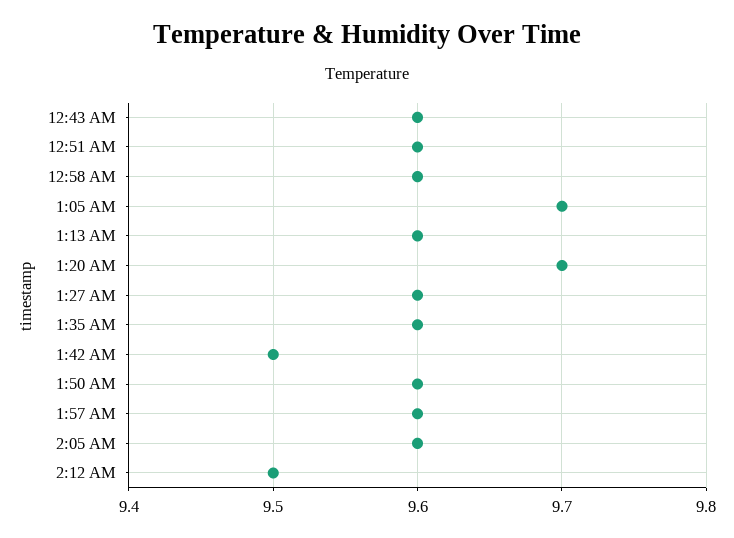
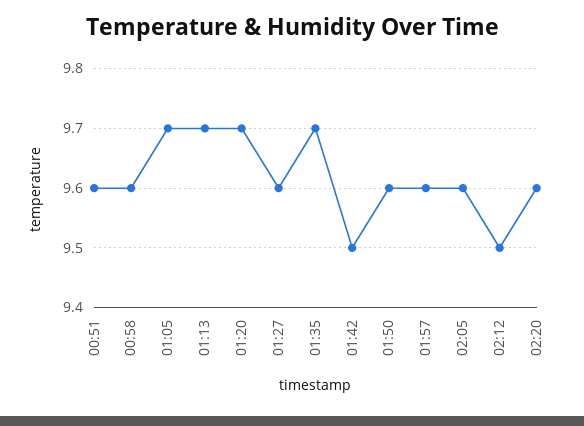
12:43 AM: 9.6 -> none
1:13 AM: 9.6 -> 9.7
1:35 AM: 9.6 -> 9.7
02:20: none -> 9.6

